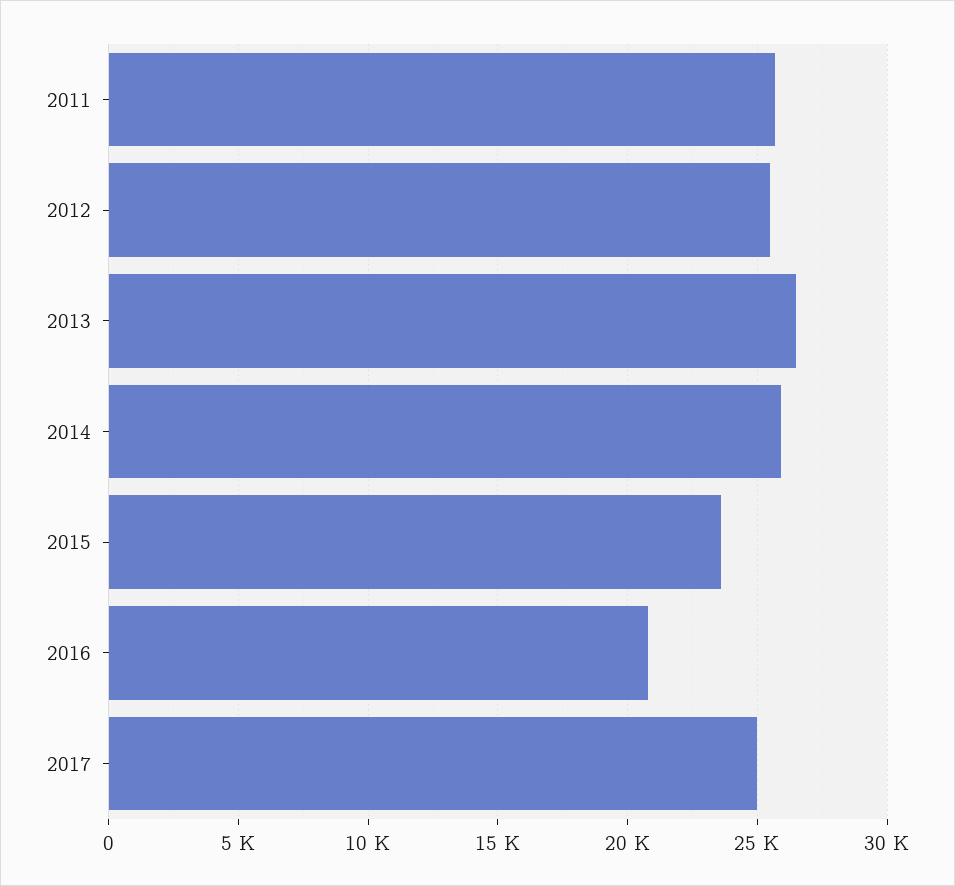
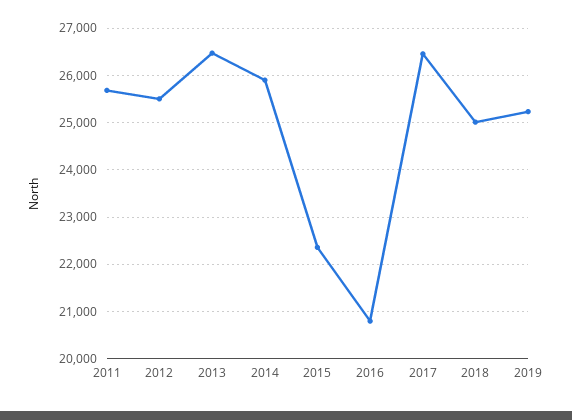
2015: 23500 -> 22400
2017: 25000 -> 26400
2018: none -> 25000
2019: none -> 25200

